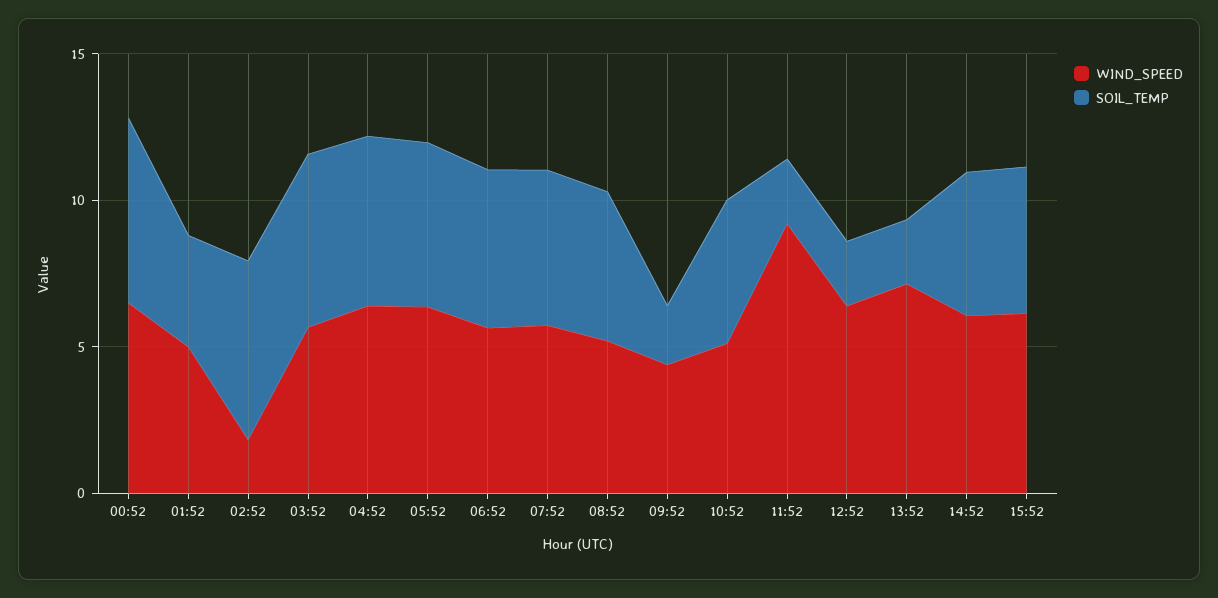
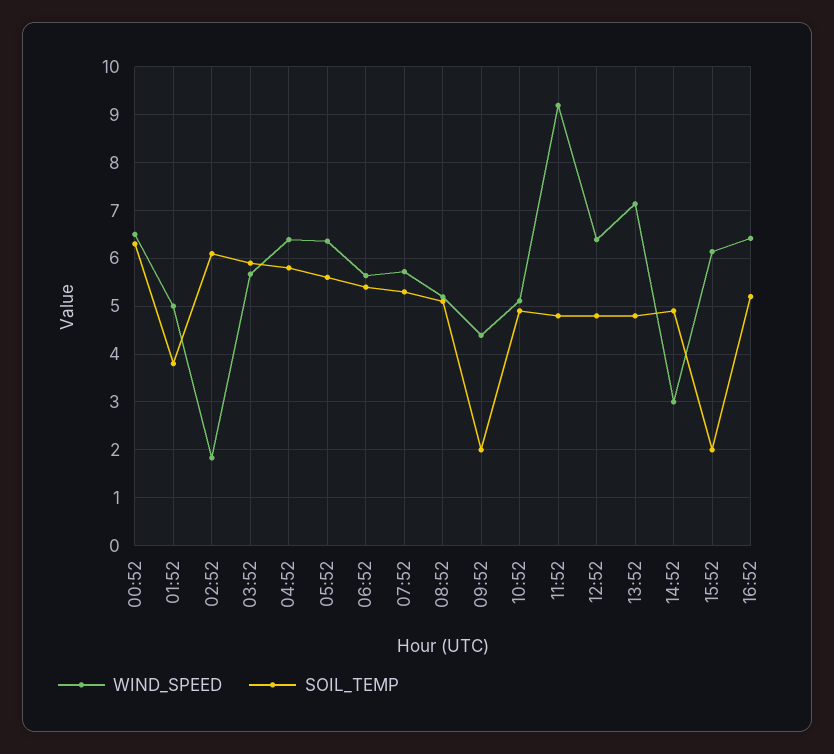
SOIL_TEMP, 11:52: 2 -> 4.8
SOIL_TEMP, 12:52: 2 -> 4.8
SOIL_TEMP, 13:52: 2 -> 4.8
WIND_SPEED, 14:52: 6 -> 3
SOIL_TEMP, 15:52: 5 -> 2
WIND_SPEED, 16:52: none -> 6.4
SOIL_TEMP, 16:52: none -> 5.2

